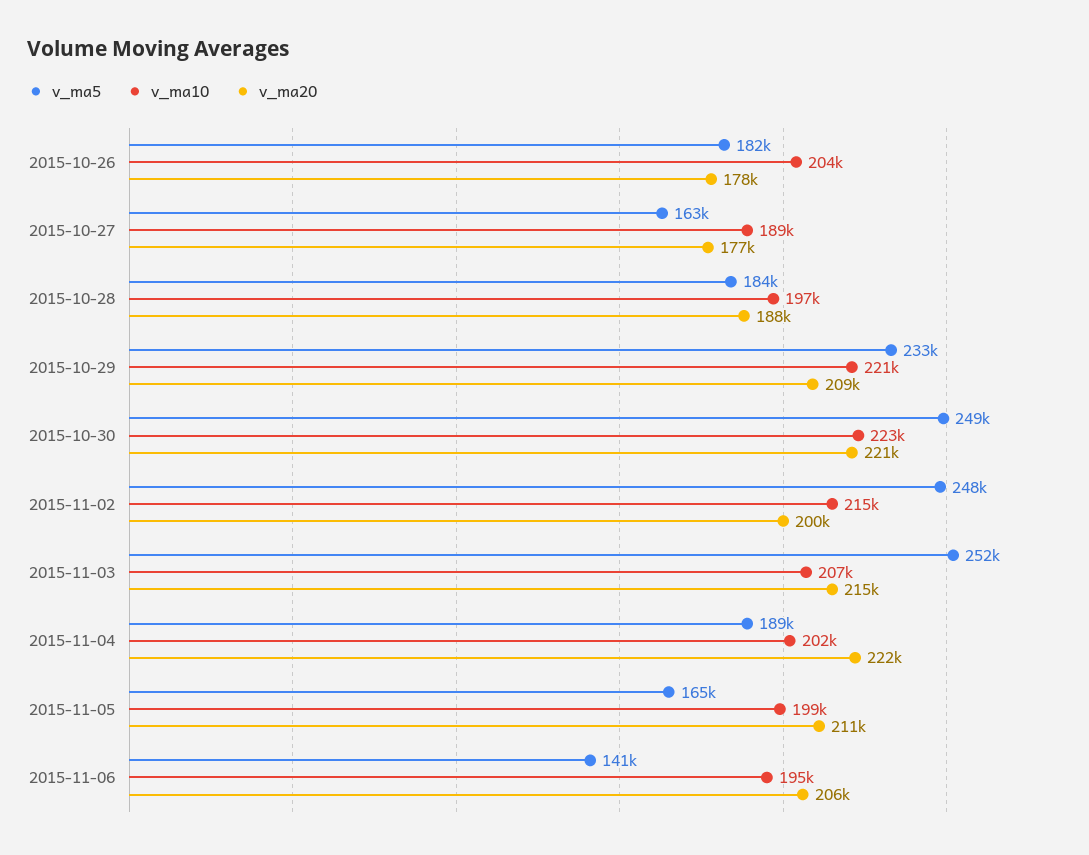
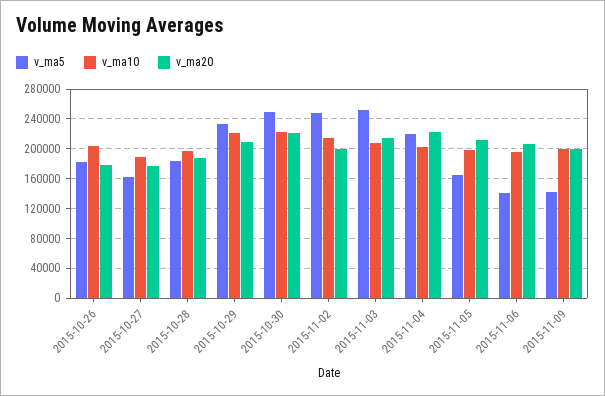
v_ma5, 2015-11-04: 189000 -> 220000
v_ma5, 2015-11-09: none -> 140000
v_ma10, 2015-11-09: none -> 200000
v_ma20, 2015-11-09: none -> 200000

